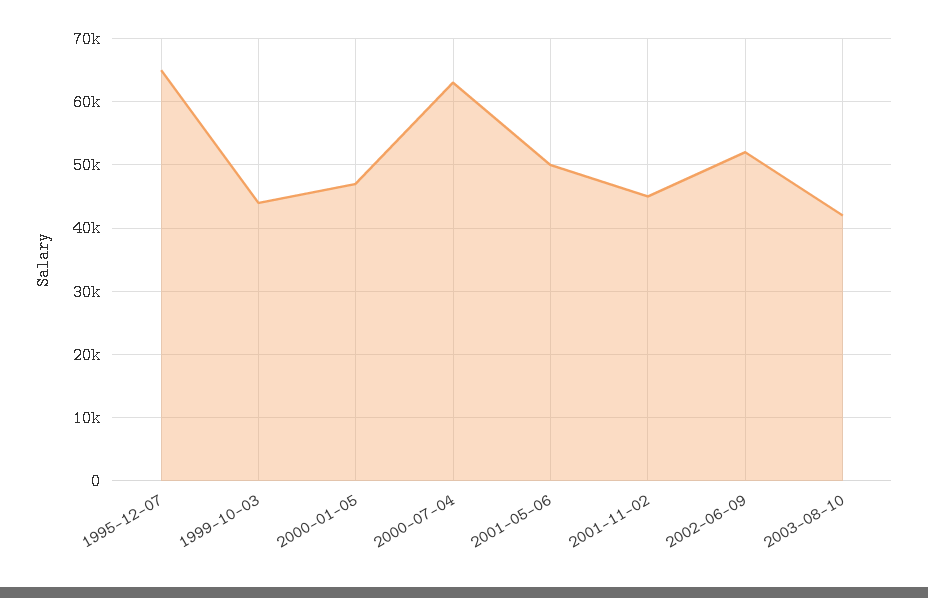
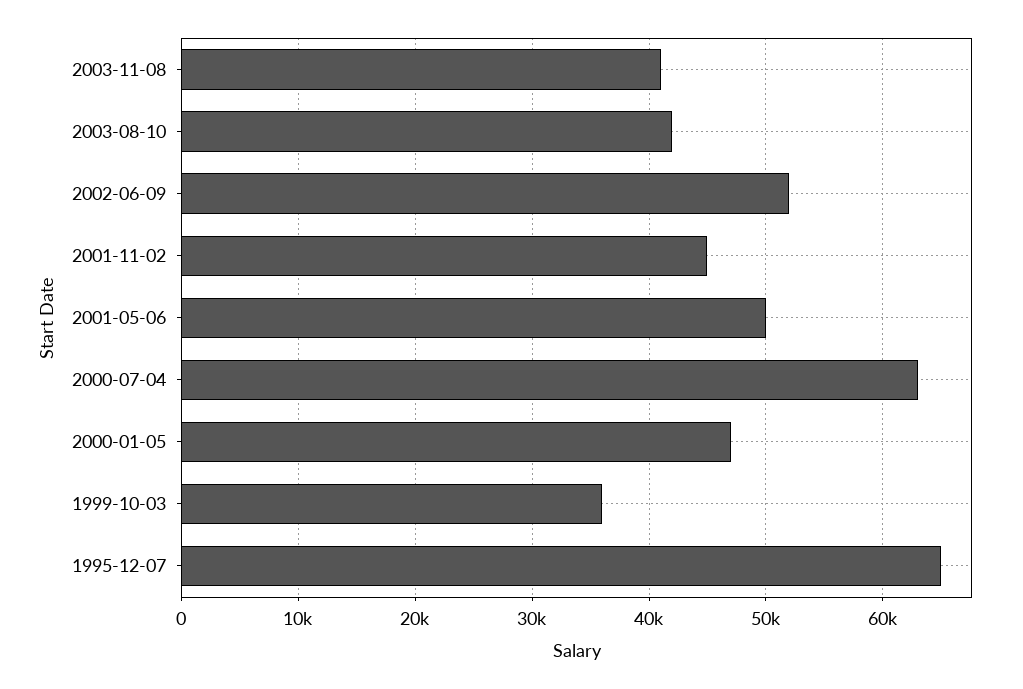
1999-10-03: 44000 -> 36000
2003-11-08: none -> 41000

